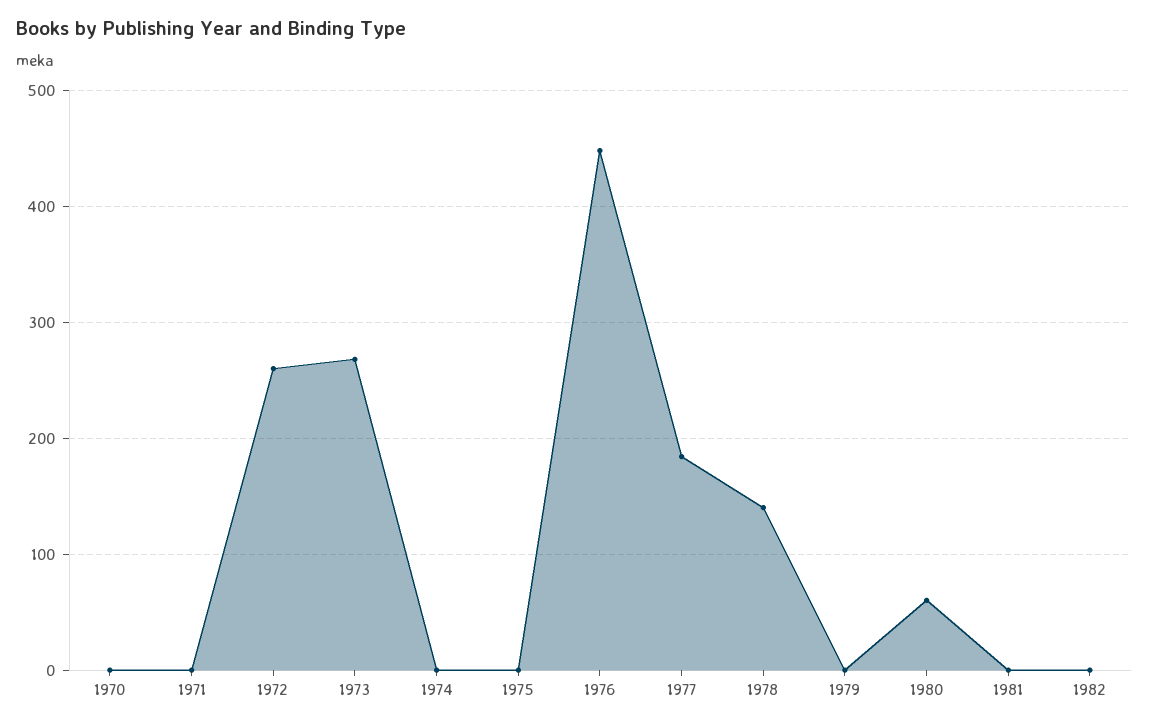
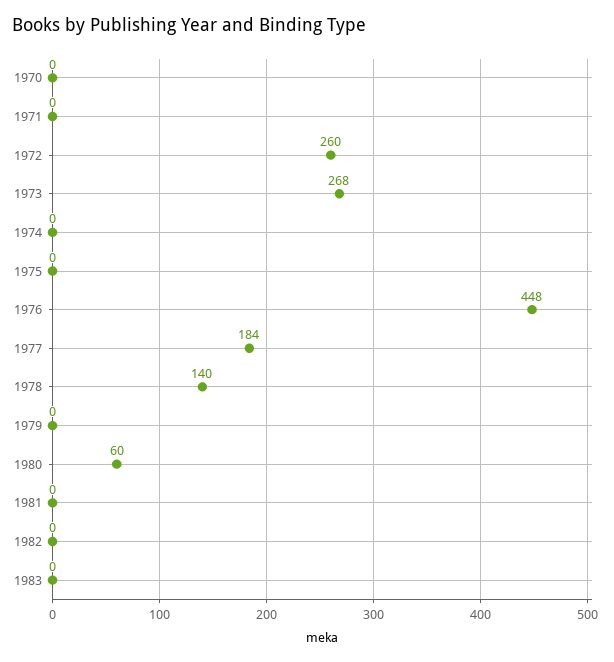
1983: none -> 0

